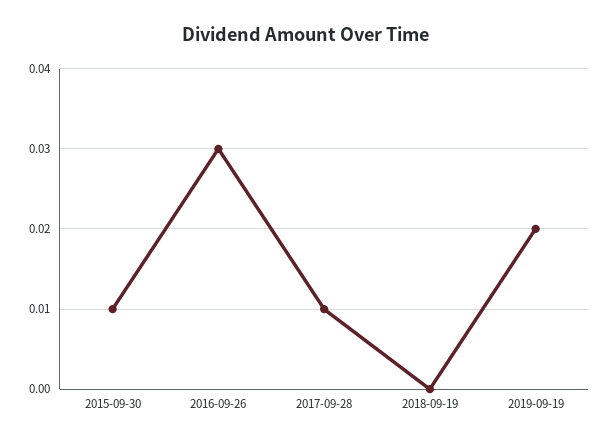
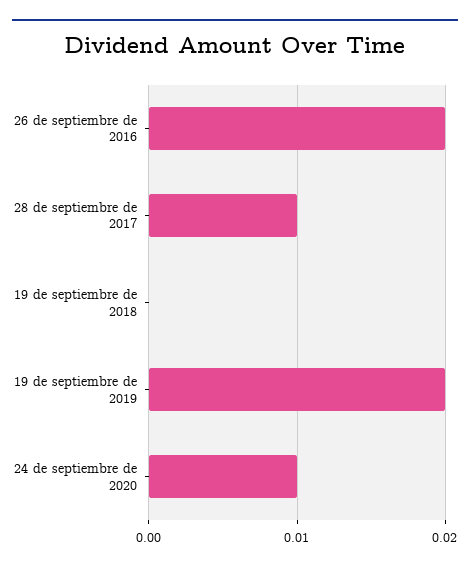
2015-09-30: 0.01 -> none
2016-09-26: 0.03 -> 0.02
24 de septiembre de 2020: none -> 0.01

